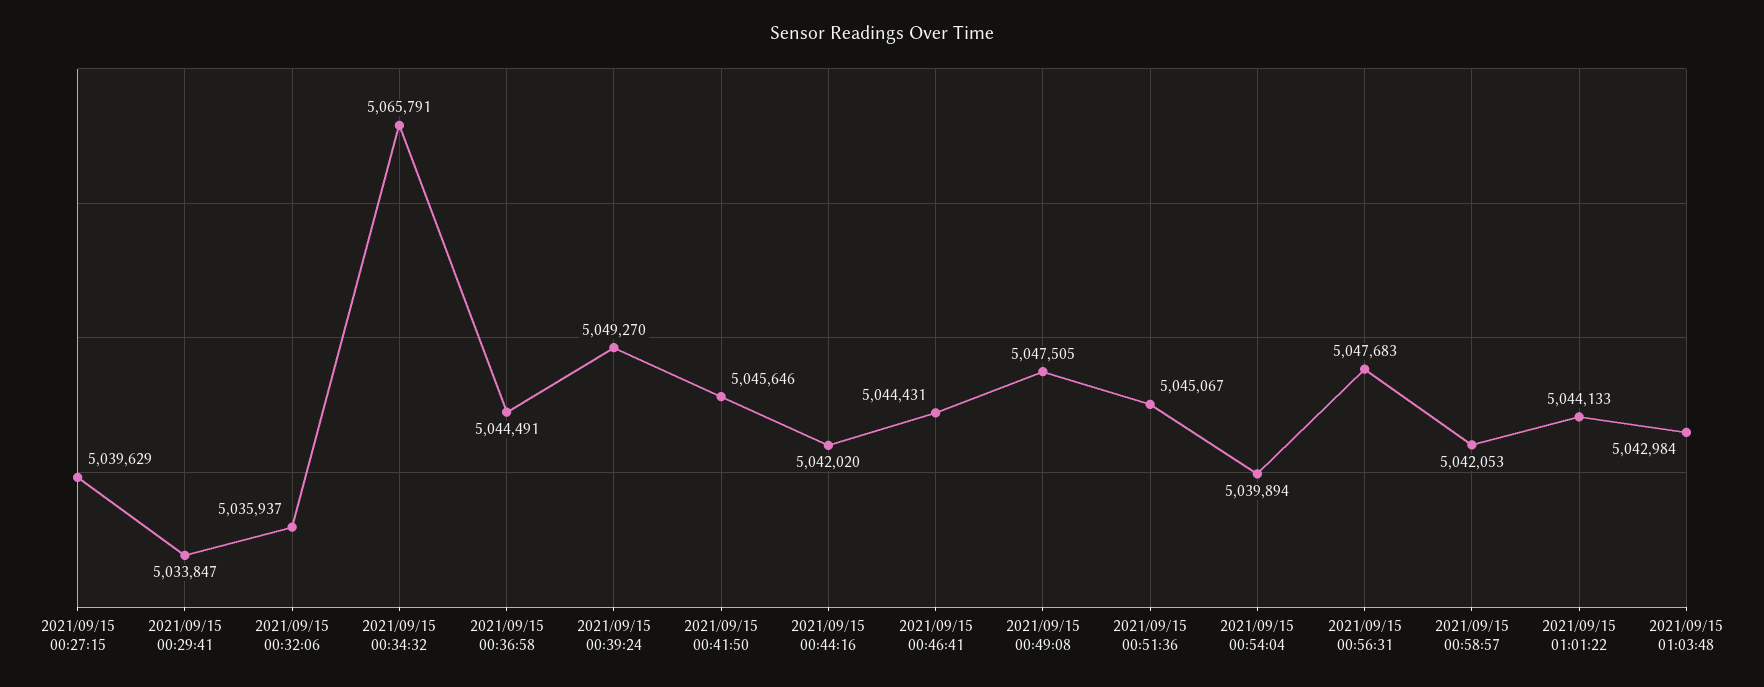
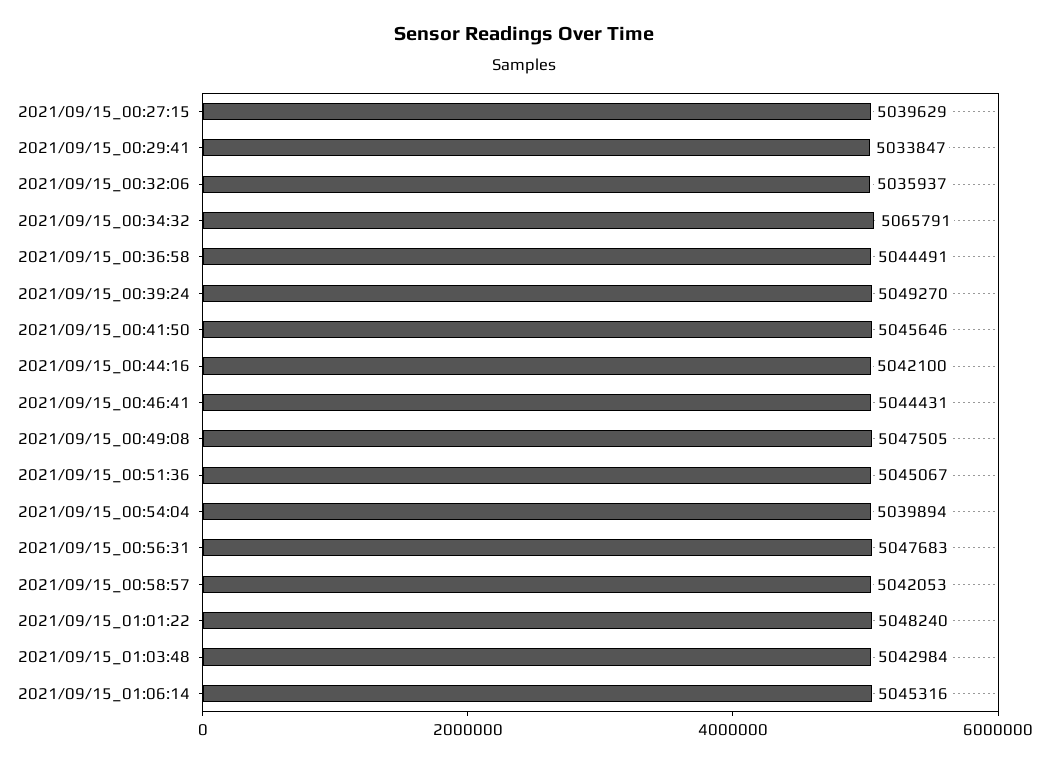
2021/09/15 00:44:16: 5042020 -> 5042100
2021/09/15 01:01:22: 5044133 -> 5048240
2021/09/15_01:06:14: none -> 5045316

